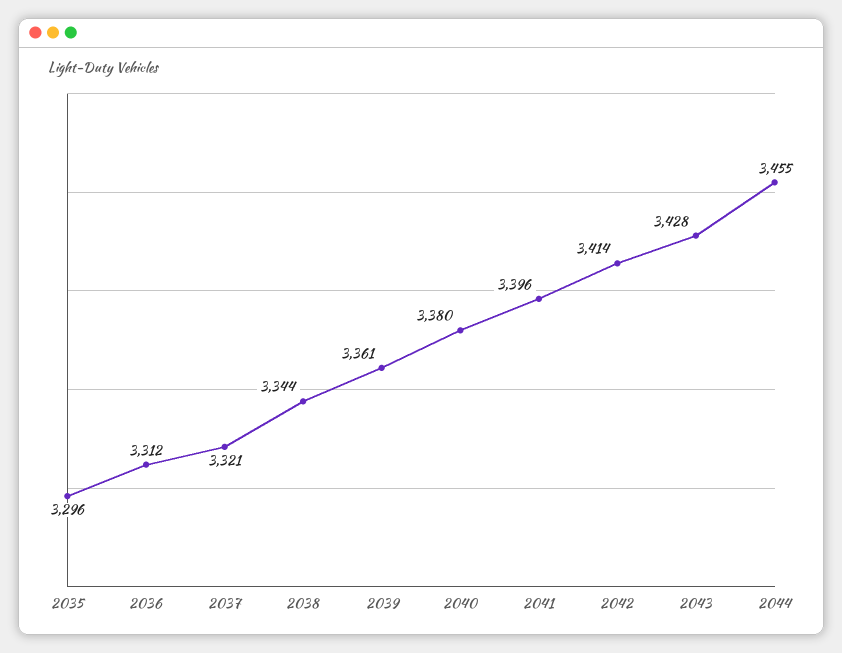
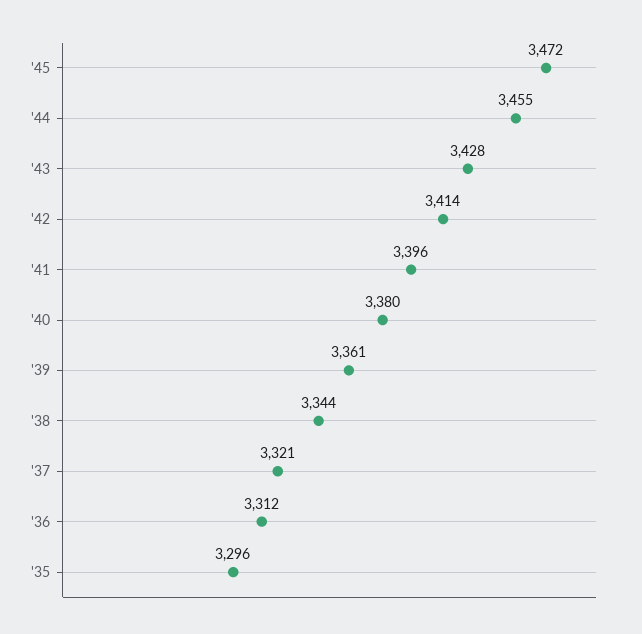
'45: none -> 3472

